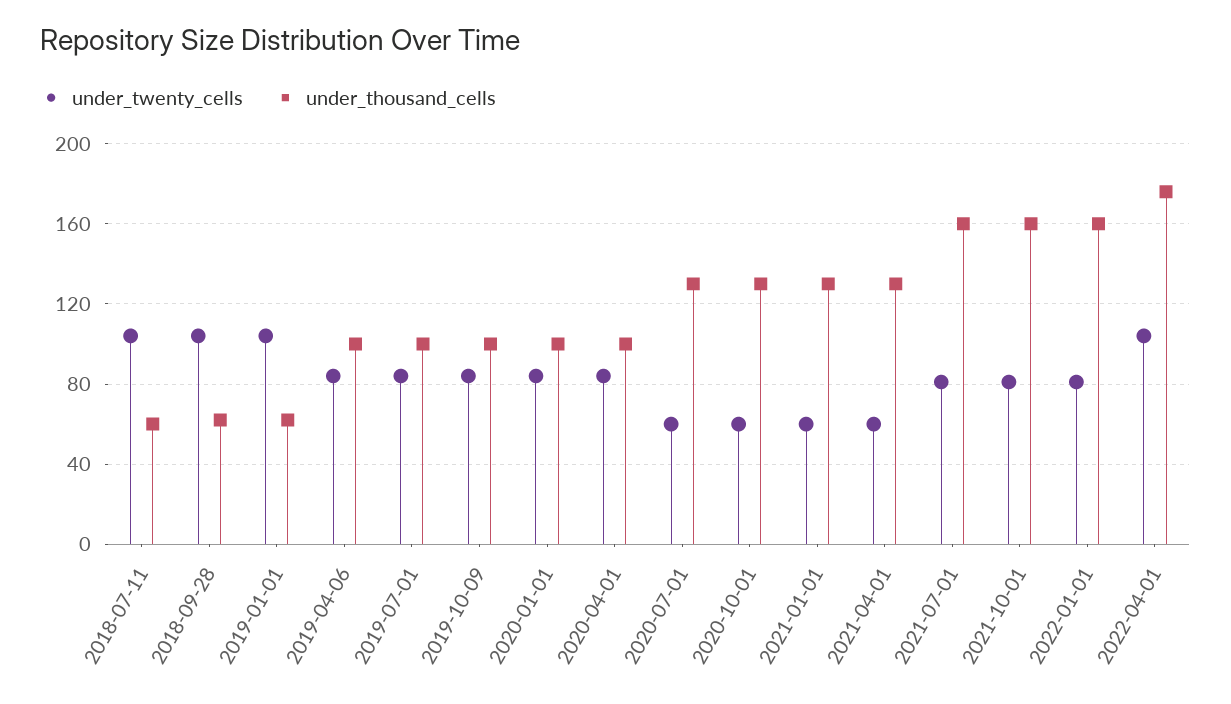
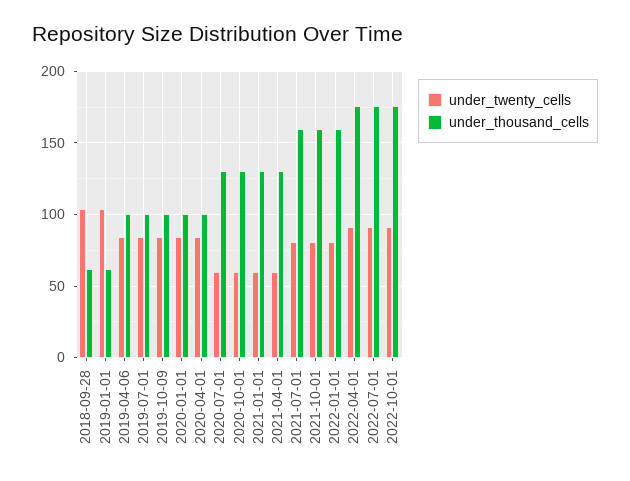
under_twenty_cells, 2018-07-11: 105 -> none
under_thousand_cells, 2018-07-11: 60 -> none
under_twenty_cells, 2022-04-01: 105 -> 90
under_twenty_cells, 2022-07-01: none -> 90
under_thousand_cells, 2022-07-01: none -> 175
under_twenty_cells, 2022-10-01: none -> 90
under_thousand_cells, 2022-10-01: none -> 175

